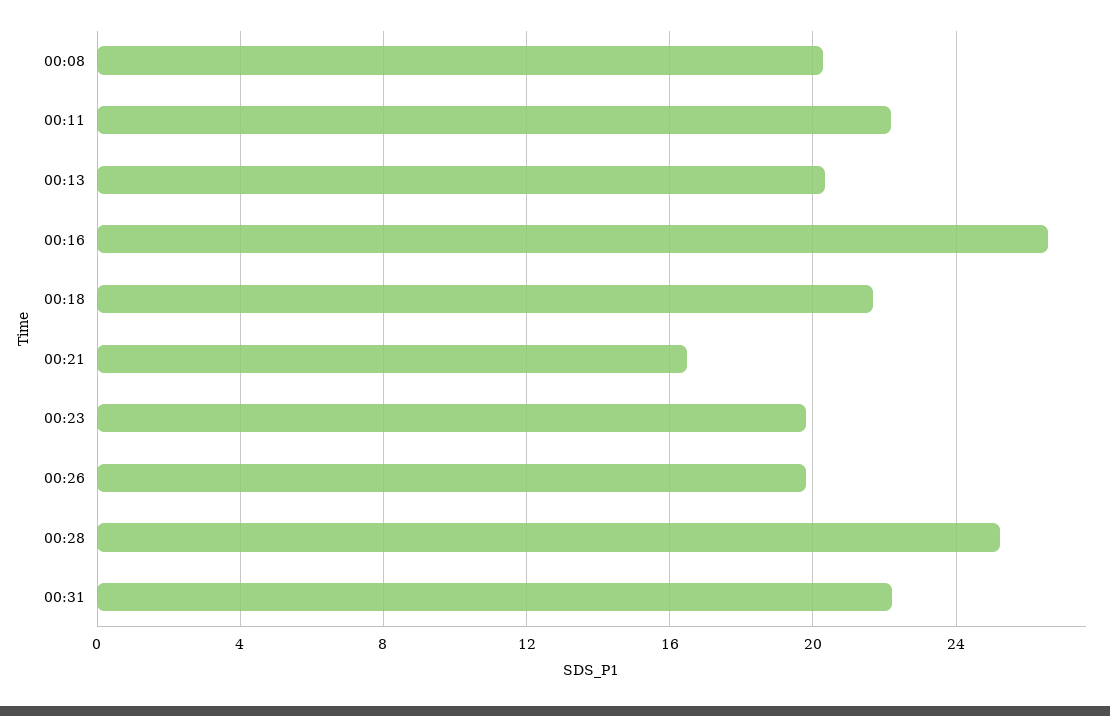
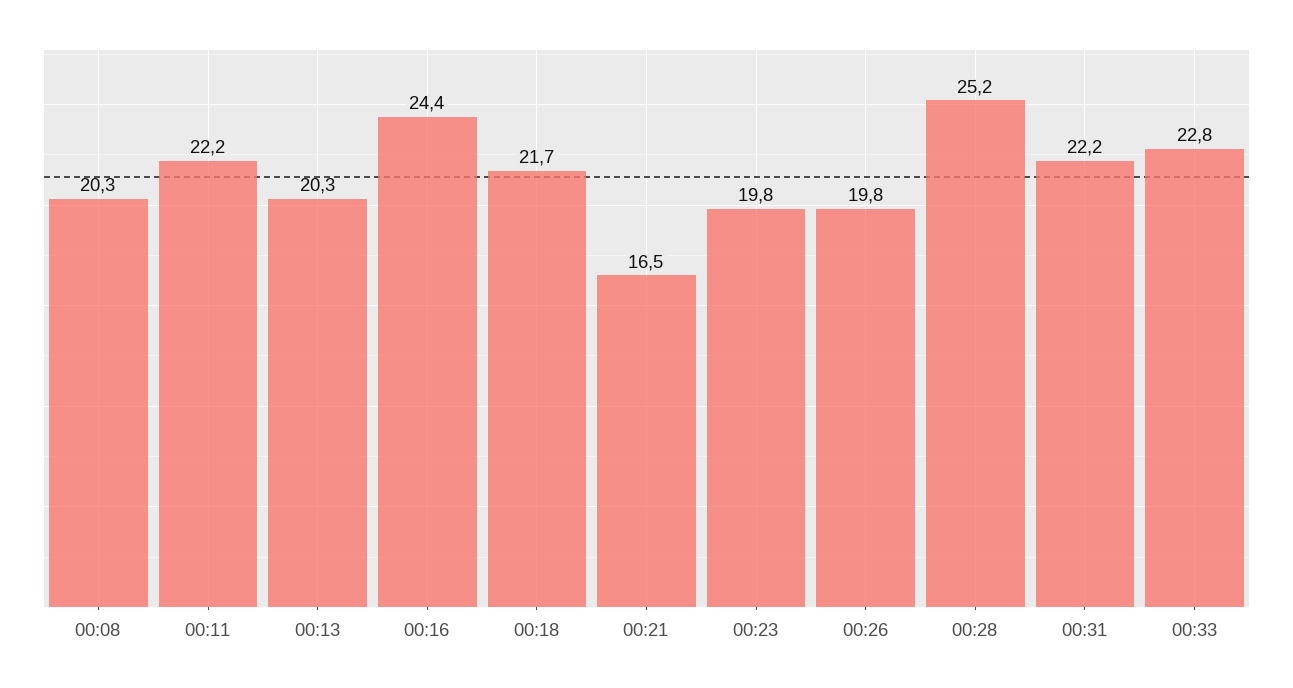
00:16: 26.5 -> 24.4
00:33: none -> 22.8

